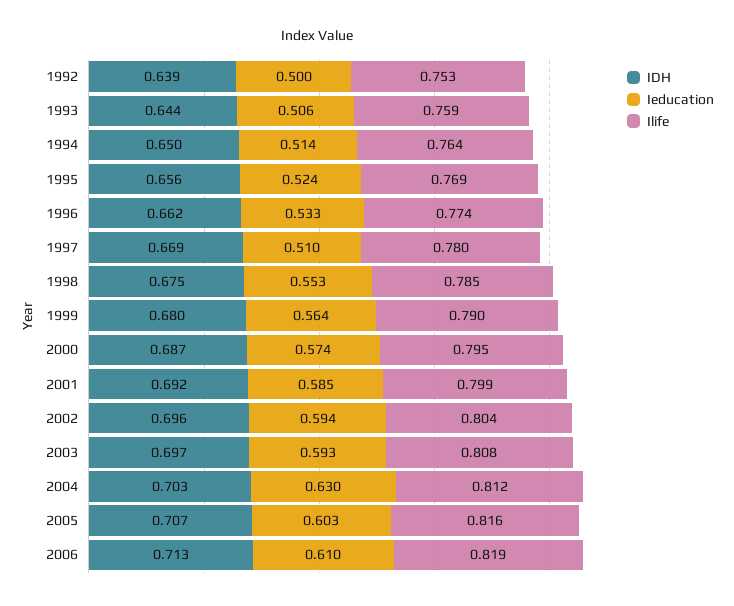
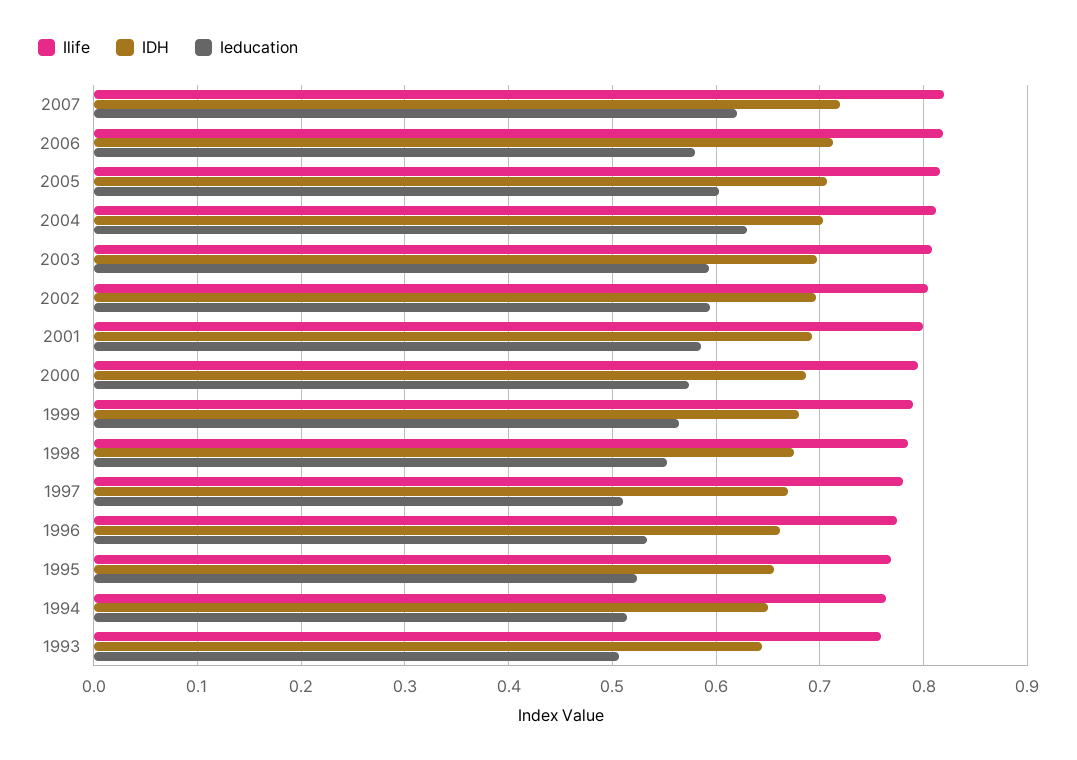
IDH, 1992: 0.639 -> none
Ieducation, 1992: 0.5 -> none
Ilife, 1992: 0.753 -> none
Ieducation, 2006: 0.61 -> 0.58
Ilife, 2007: none -> 0.82
IDH, 2007: none -> 0.72
Ieducation, 2007: none -> 0.62

